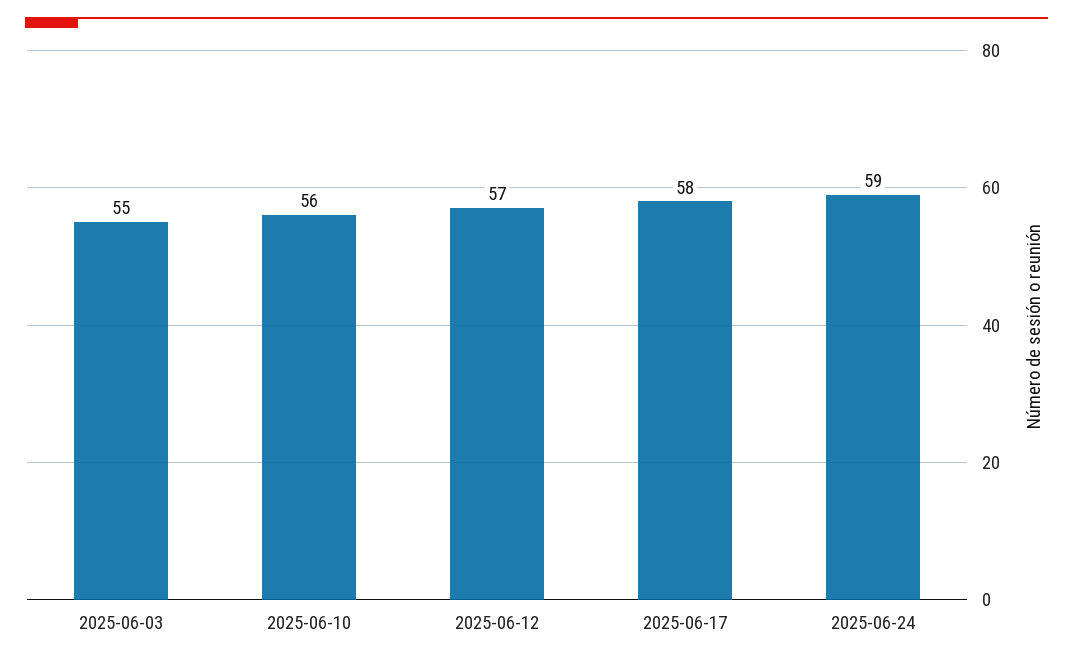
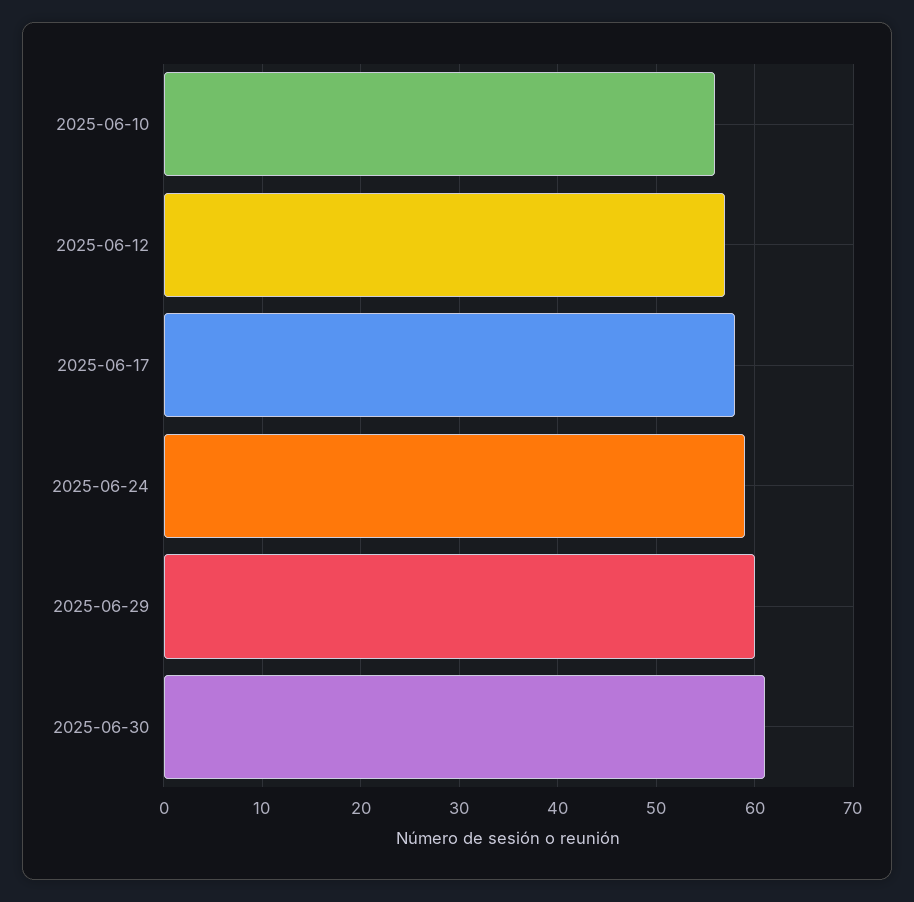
2025-06-03: 55 -> none
2025-06-29: none -> 60
2025-06-30: none -> 61

